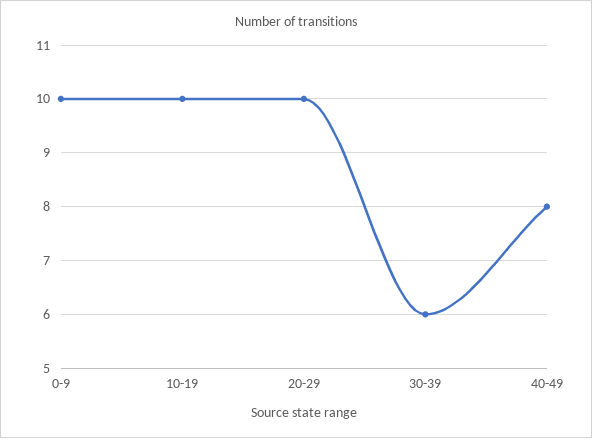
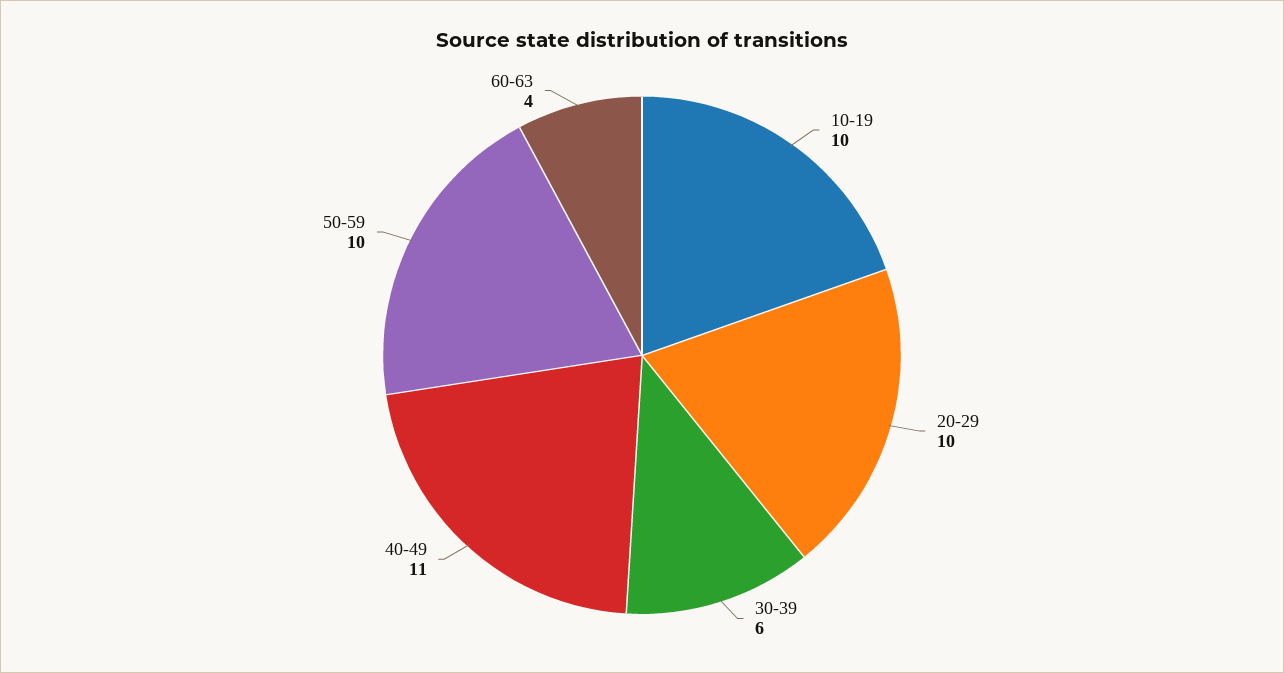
0-9: 10 -> none
40-49: 8 -> 11
50-59: none -> 10
60-63: none -> 4

